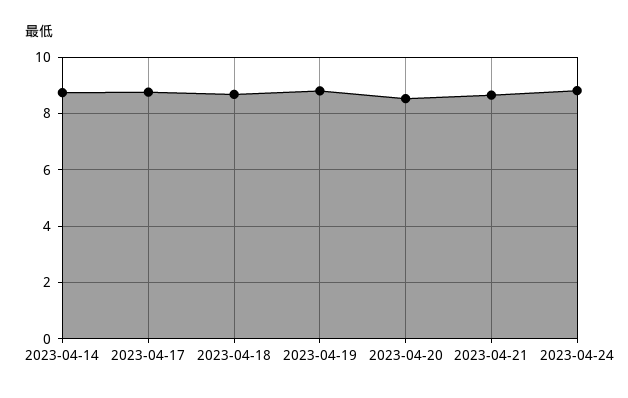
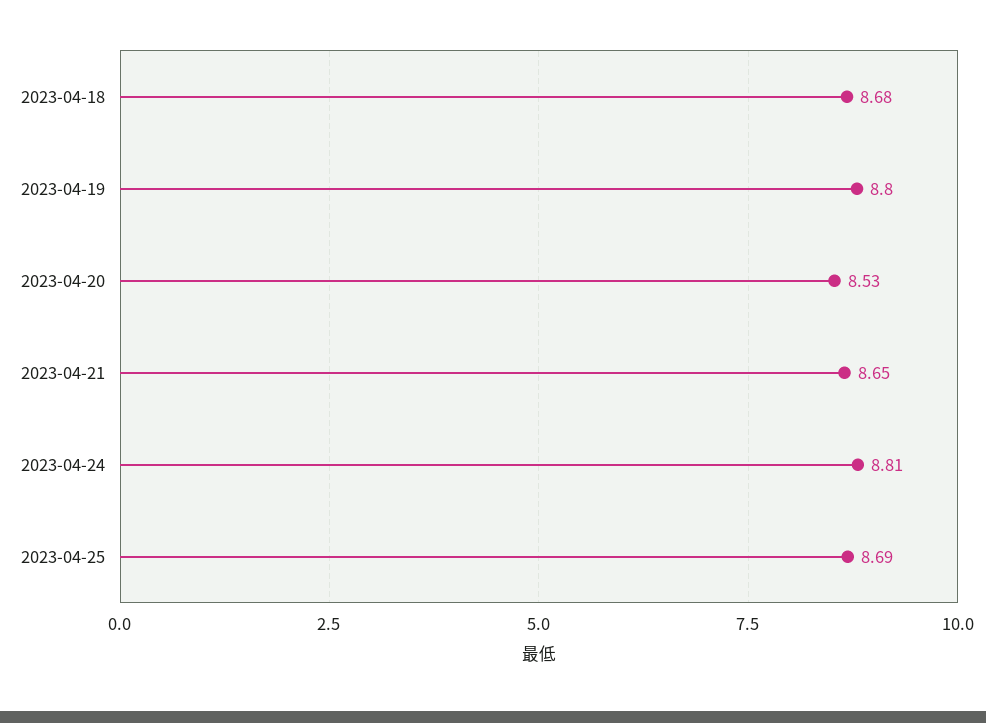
2023-04-14: 8.75 -> none
2023-04-17: 8.75 -> none
2023-04-25: none -> 8.69

